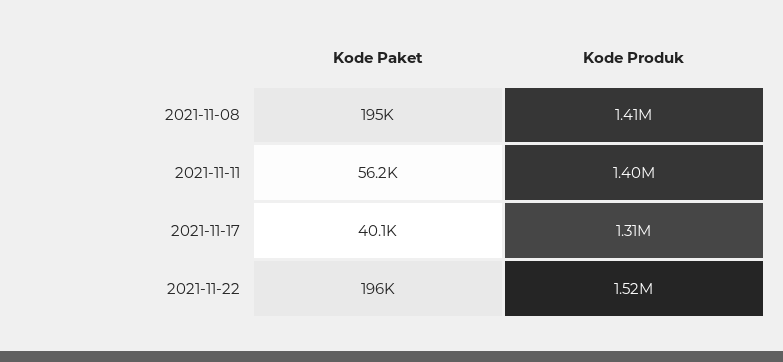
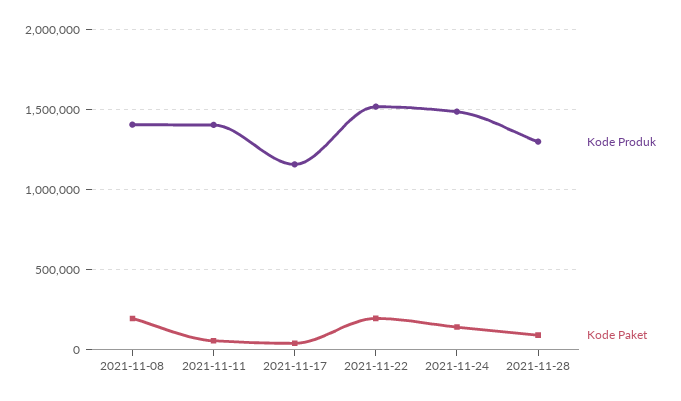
Kode Produk, 2021-11-17: 1310000 -> 1150000
Kode Produk, 2021-11-24: none -> 1500000
Kode Paket, 2021-11-24: none -> 150000
Kode Produk, 2021-11-28: none -> 1300000
Kode Paket, 2021-11-28: none -> 100000

